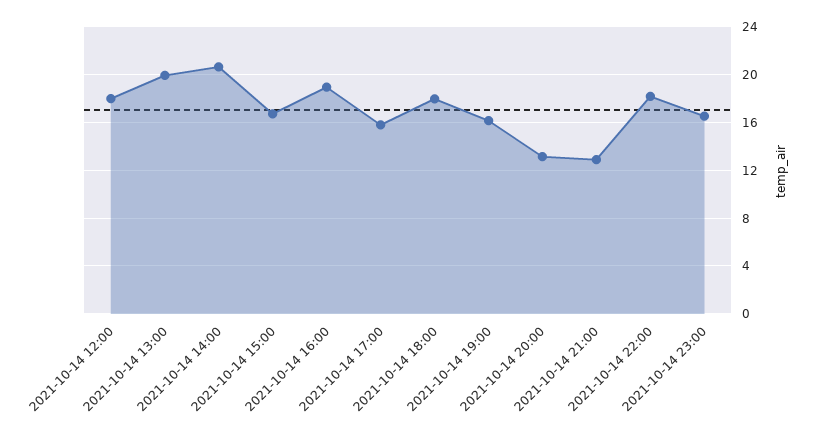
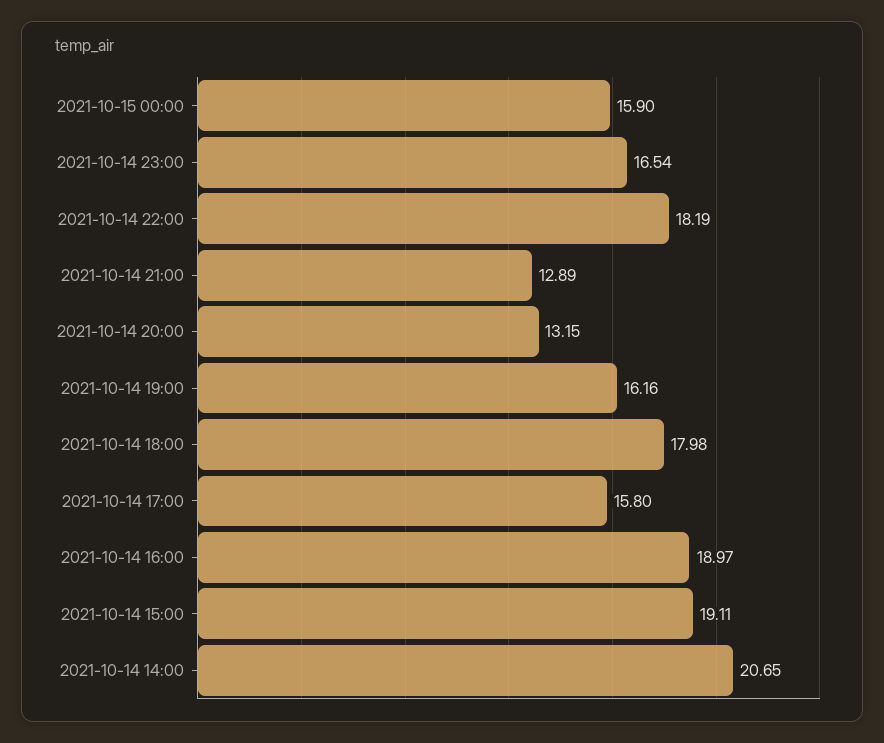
2021-10-14 12:00: 18 -> none
2021-10-14 13:00: 20 -> none
2021-10-14 15:00: 17 -> 19.11
2021-10-15 00:00: none -> 15.9

